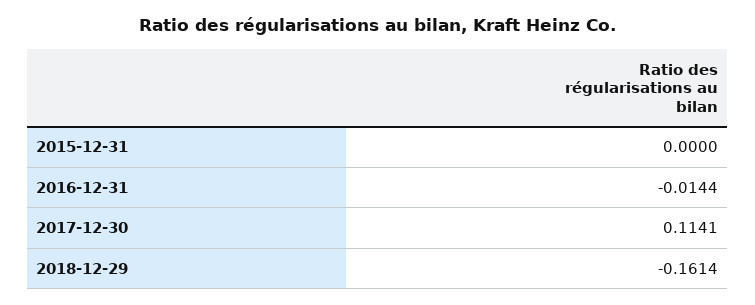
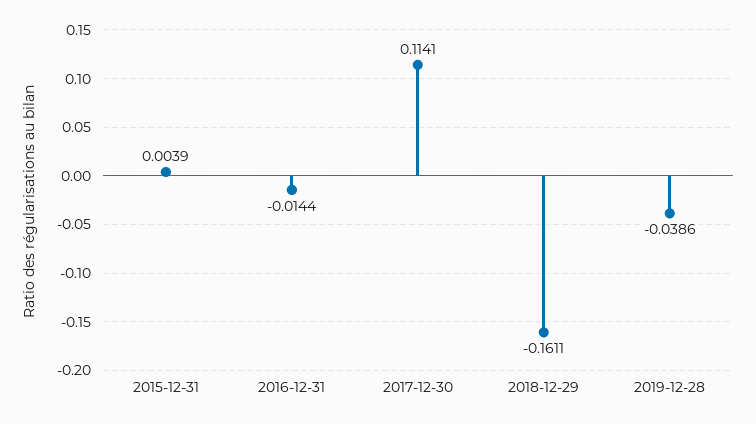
2015-12-31: 0 -> 0.0039
2018-12-29: -0.1614 -> -0.1611
2019-12-28: none -> -0.0386

